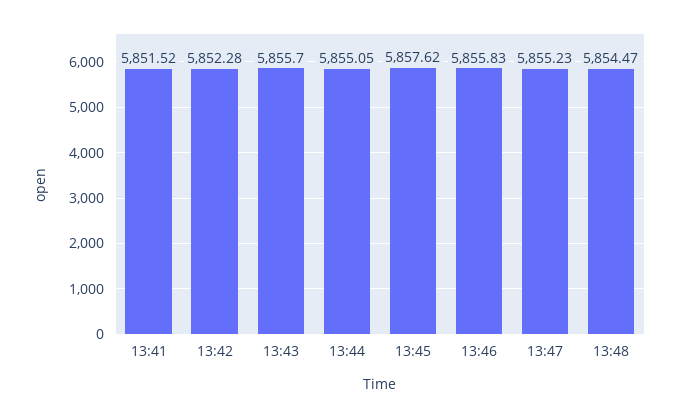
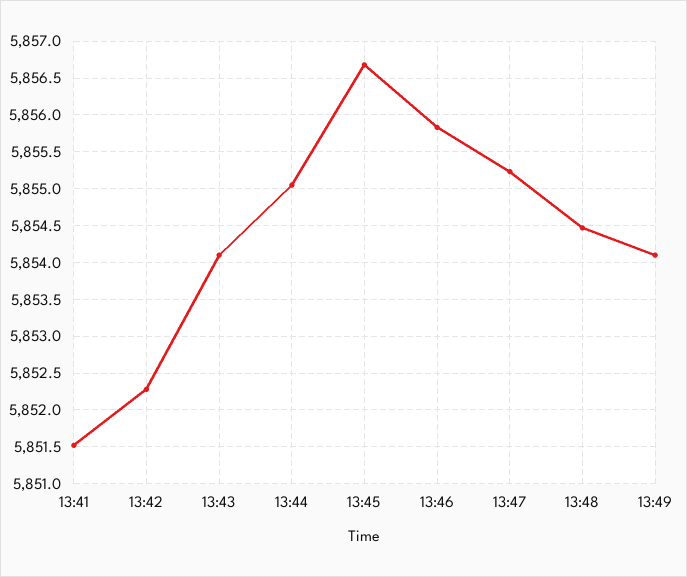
13:43: 5855.7 -> 5854.1
13:45: 5857.62 -> 5856.7
13:49: none -> 5854.1

